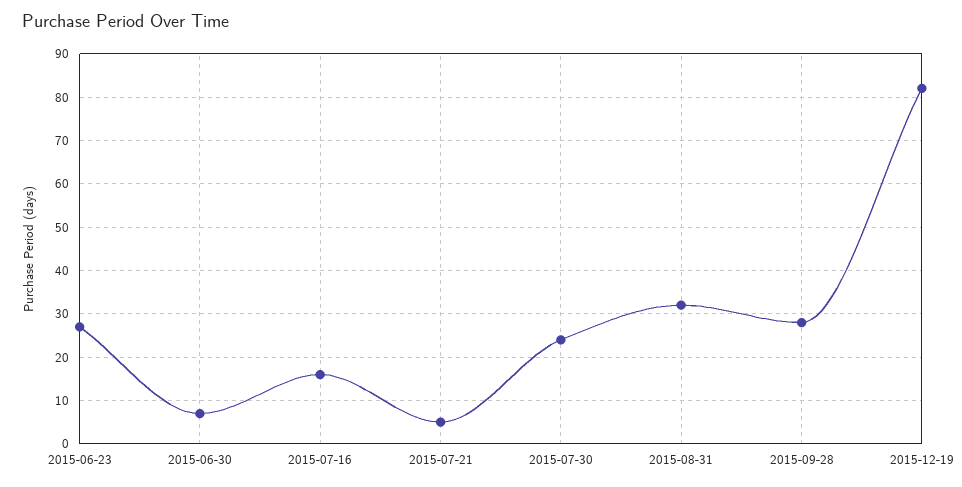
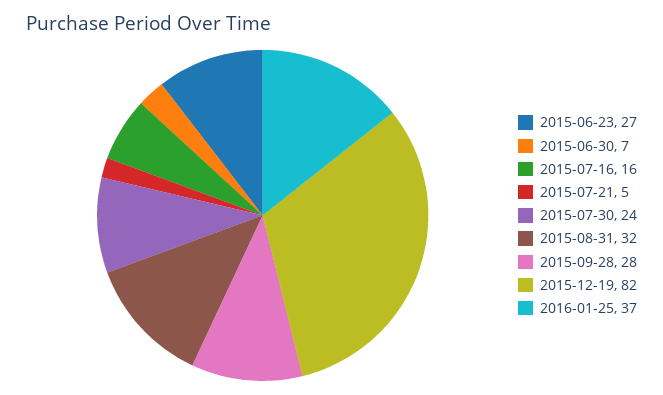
2016-01-25: none -> 37

